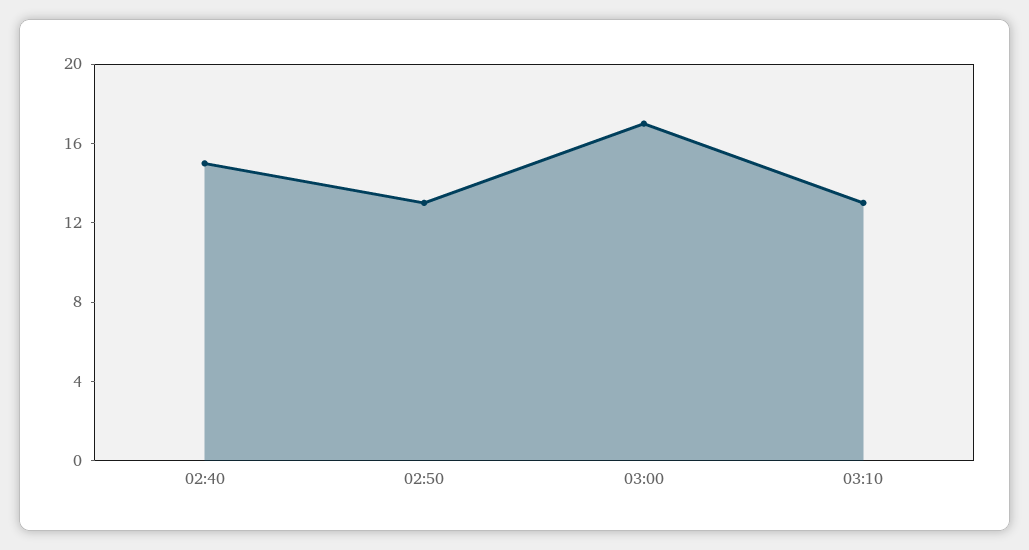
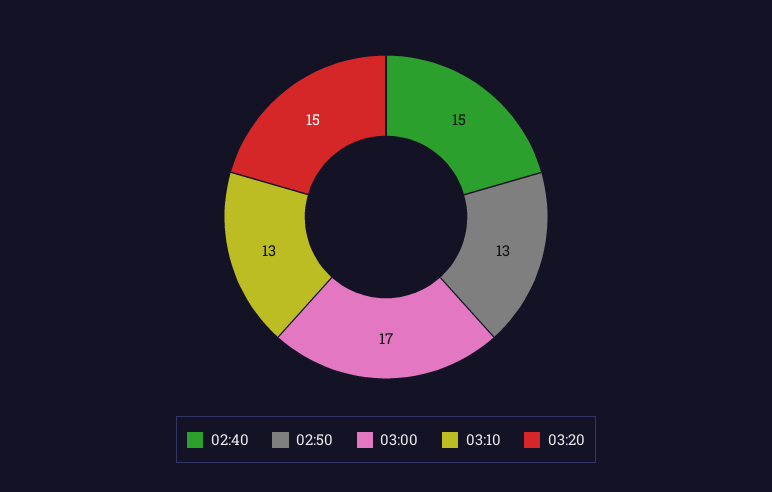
03:20: none -> 15

